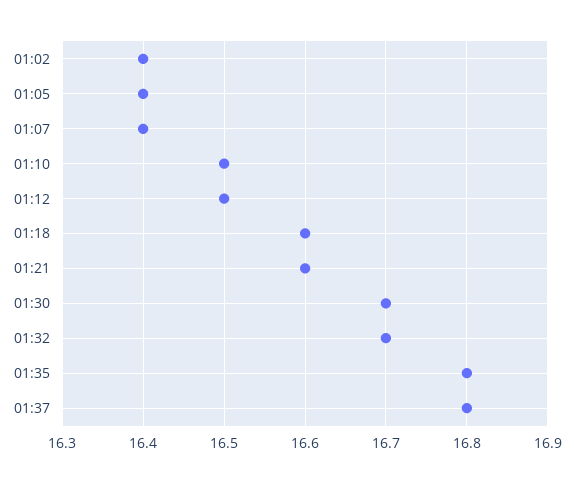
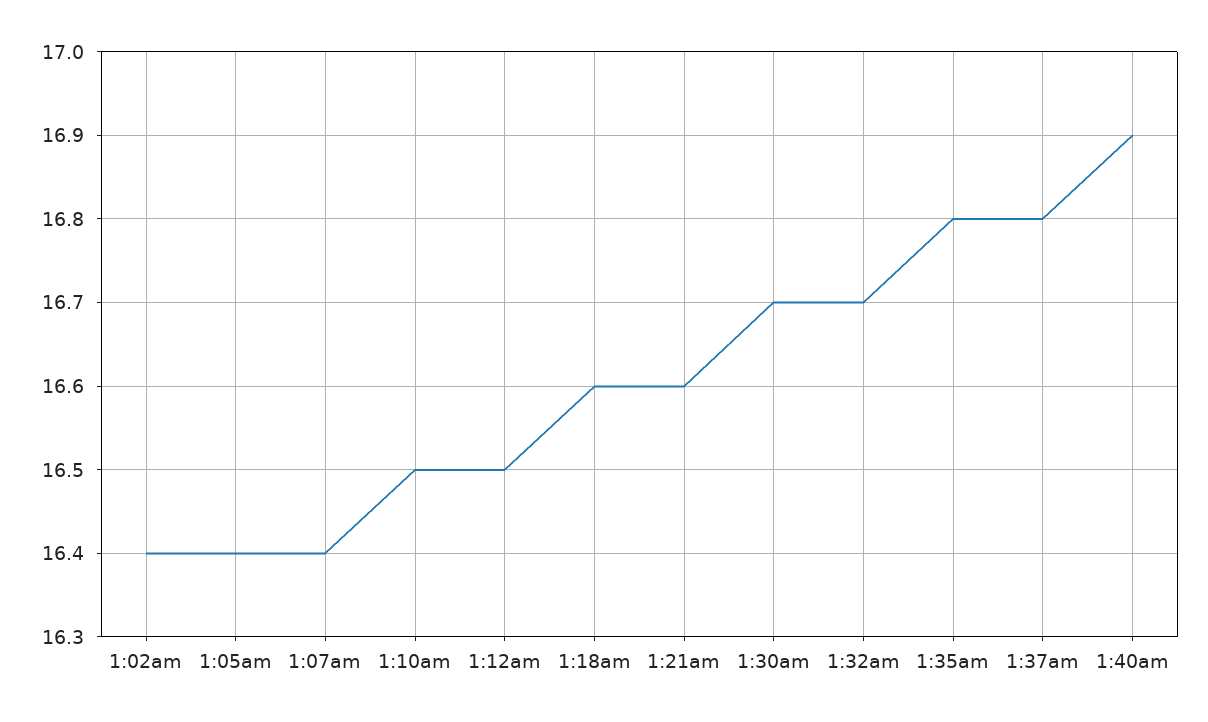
1:40am: none -> 16.9

